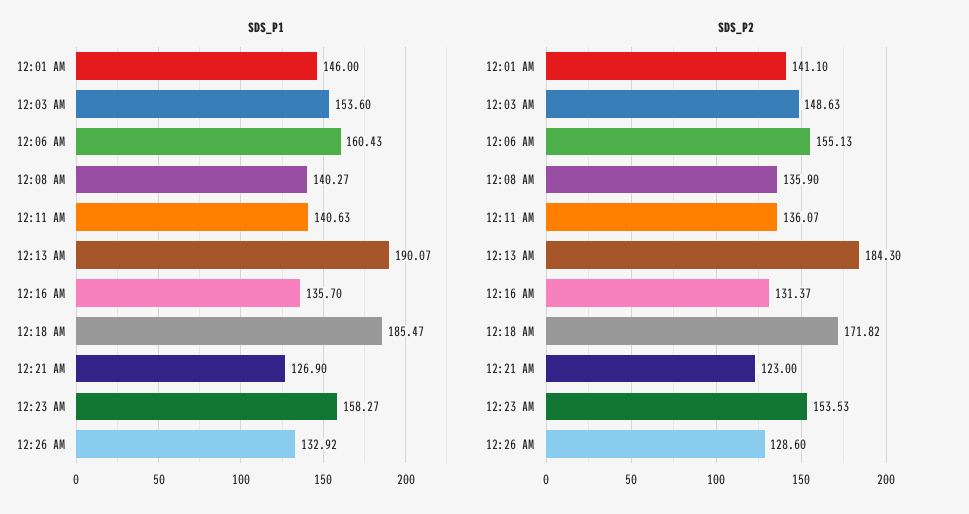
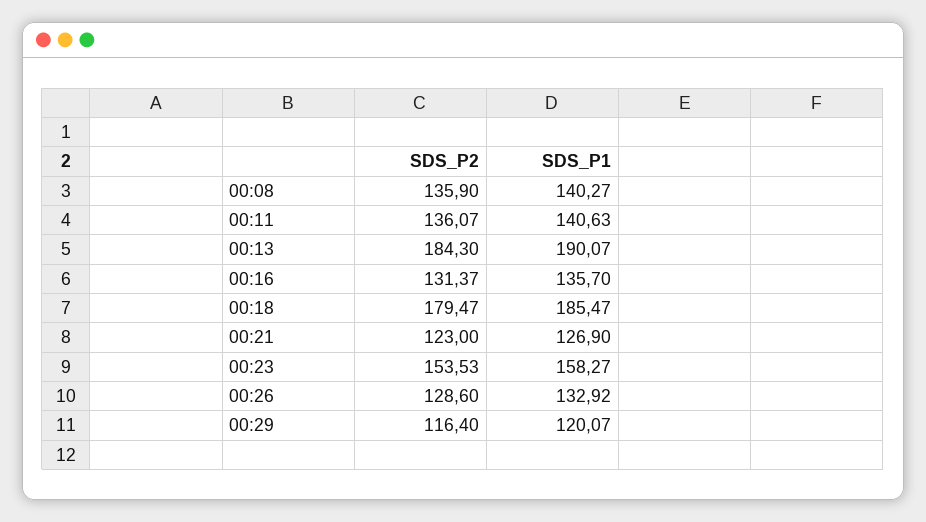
SDS_P1, 12:01 AM: 146 -> none
SDS_P1, 12:03 AM: 153.6 -> none
SDS_P1, 12:06 AM: 160.43 -> none
SDS_P2, 12:01 AM: 141.1 -> none
SDS_P2, 12:03 AM: 148.63 -> none
SDS_P2, 12:06 AM: 155.13 -> none
SDS_P2, 12:18 AM: 171.82 -> 179.47
SDS_P2, 00:29: none -> 116.4
SDS_P1, 00:29: none -> 120.07

